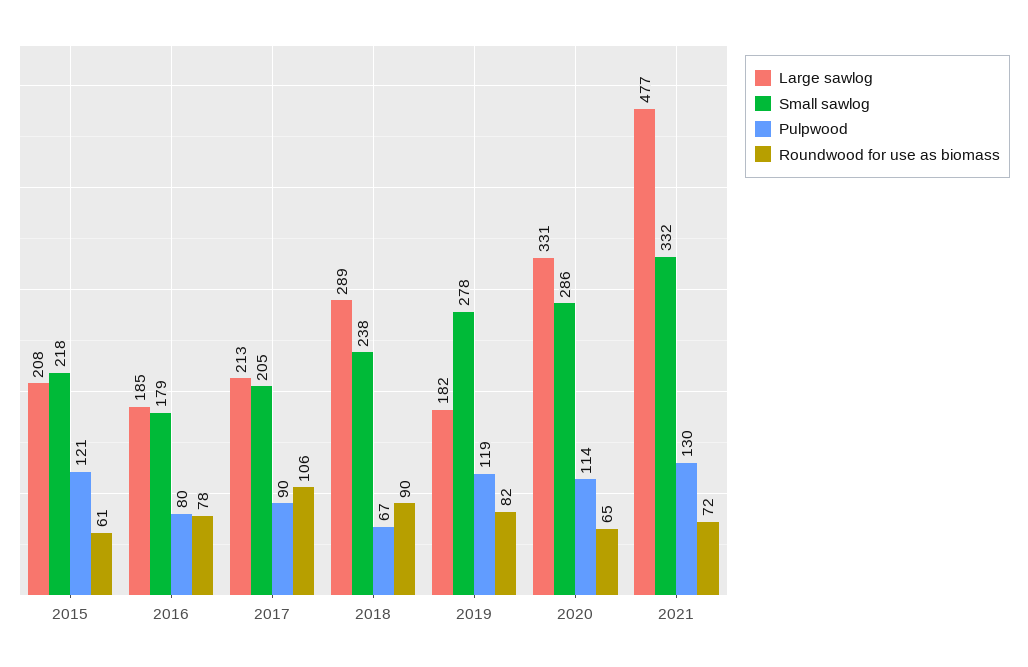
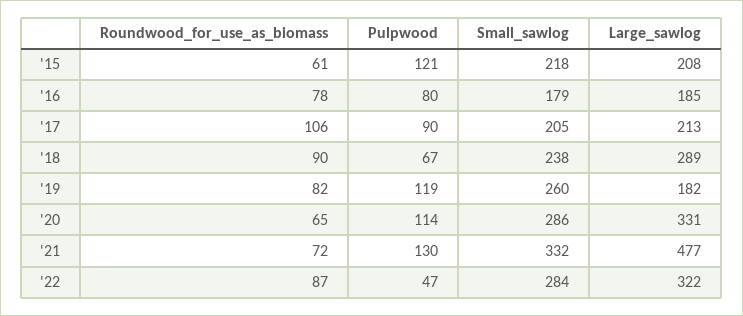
Small sawlog, 2019: 278 -> 260
Roundwood for use as biomass, '22: none -> 87
Pulpwood, '22: none -> 47
Small sawlog, '22: none -> 284
Large sawlog, '22: none -> 322

